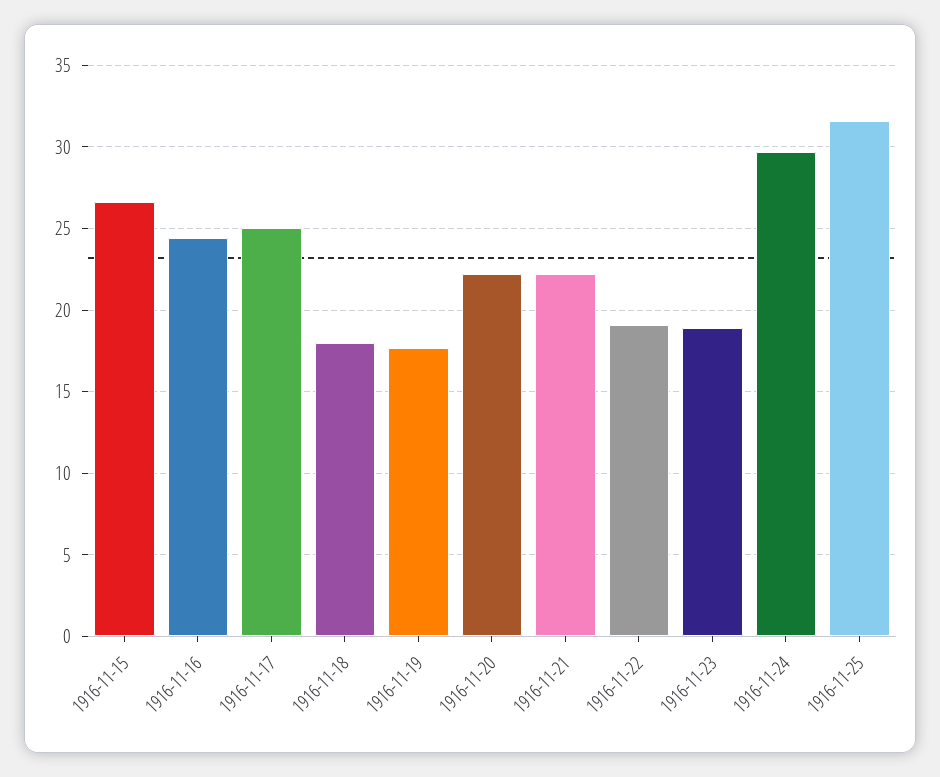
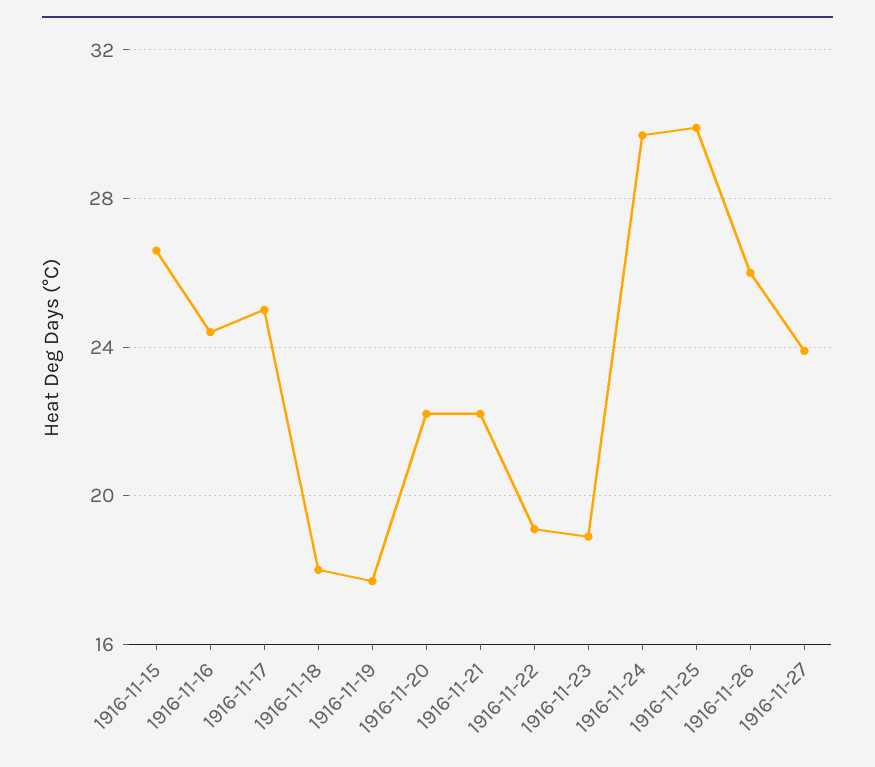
1916-11-25: 31.5 -> 30
1916-11-26: none -> 26
1916-11-27: none -> 24

